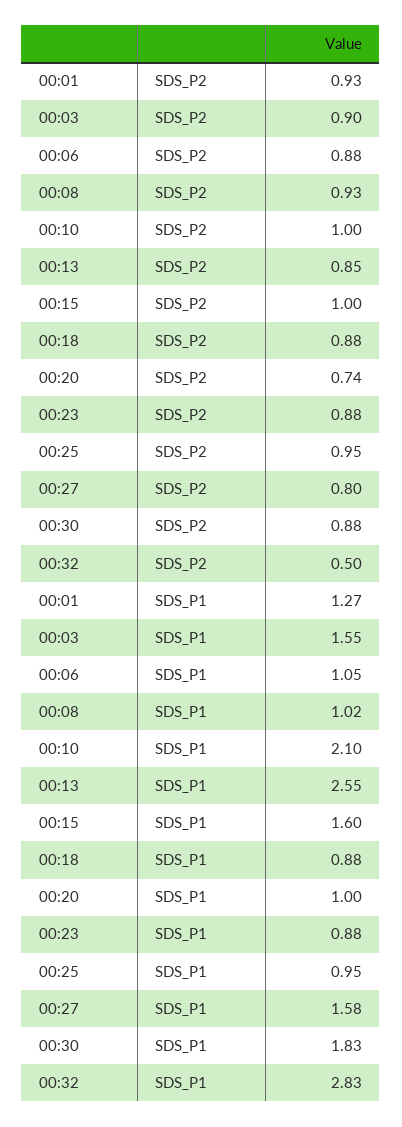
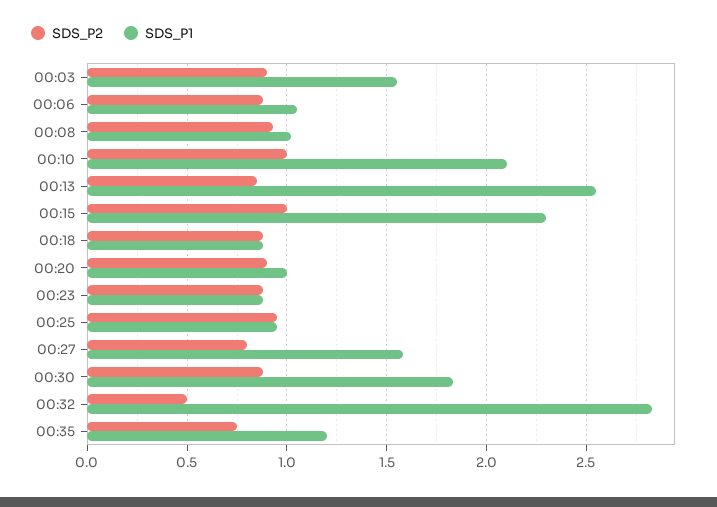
SDS_P2, 00:01: 0.93 -> none
SDS_P2, 00:20: 0.74 -> 0.9
SDS_P1, 00:01: 1.27 -> none
SDS_P1, 00:15: 1.6 -> 2.3
SDS_P2, 00:35: none -> 0.75
SDS_P1, 00:35: none -> 1.2

